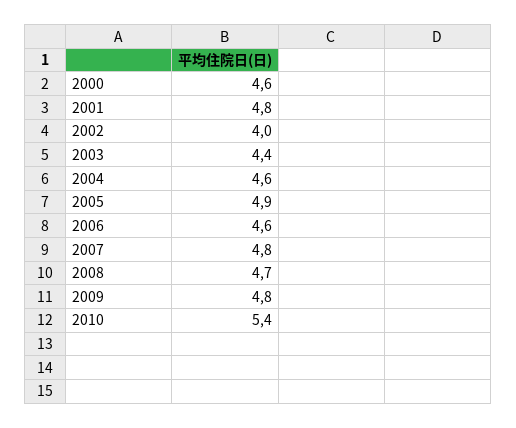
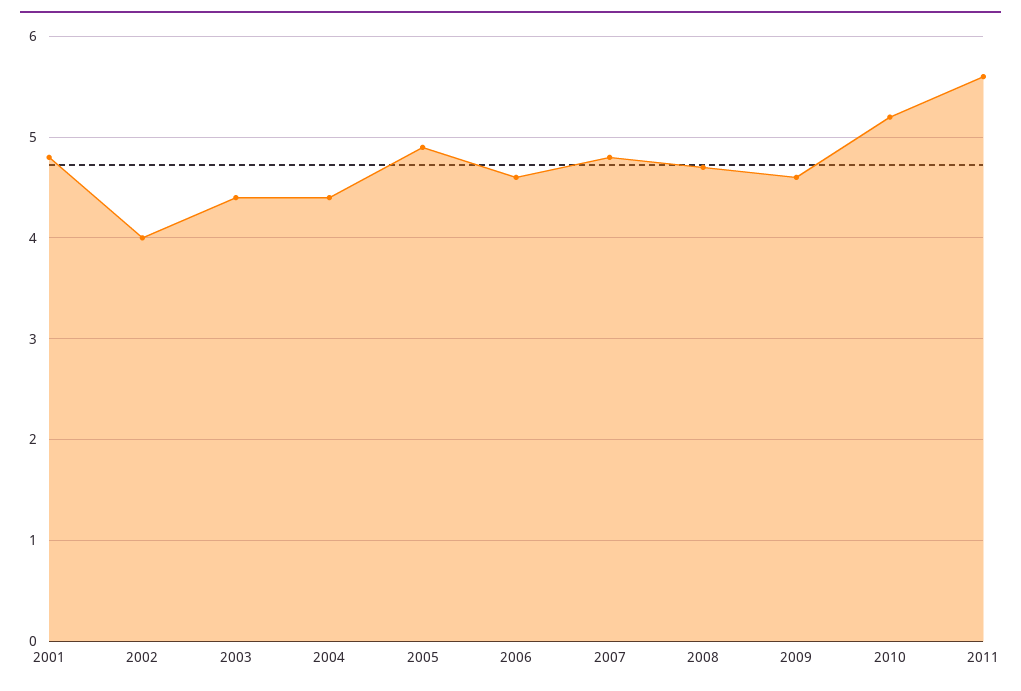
2000: 4.6 -> none
2004: 4.6 -> 4.4
2009: 4.8 -> 4.6
2010: 5.4 -> 5.2
2011: none -> 5.6

